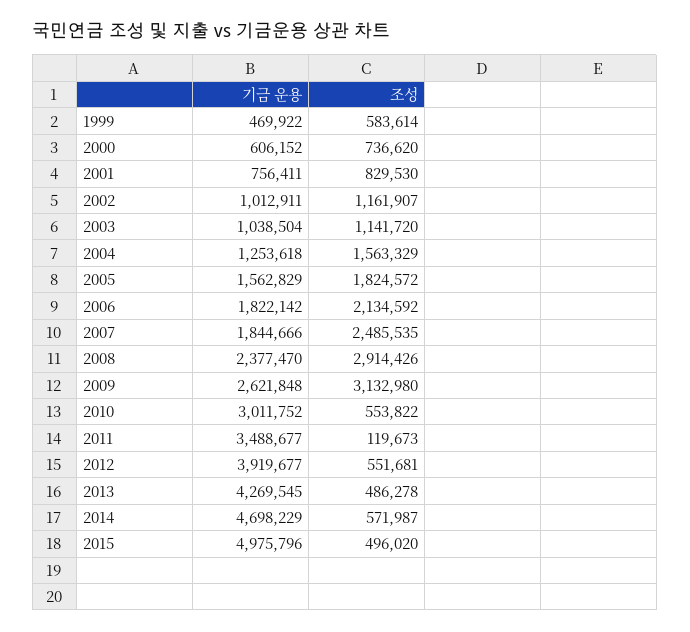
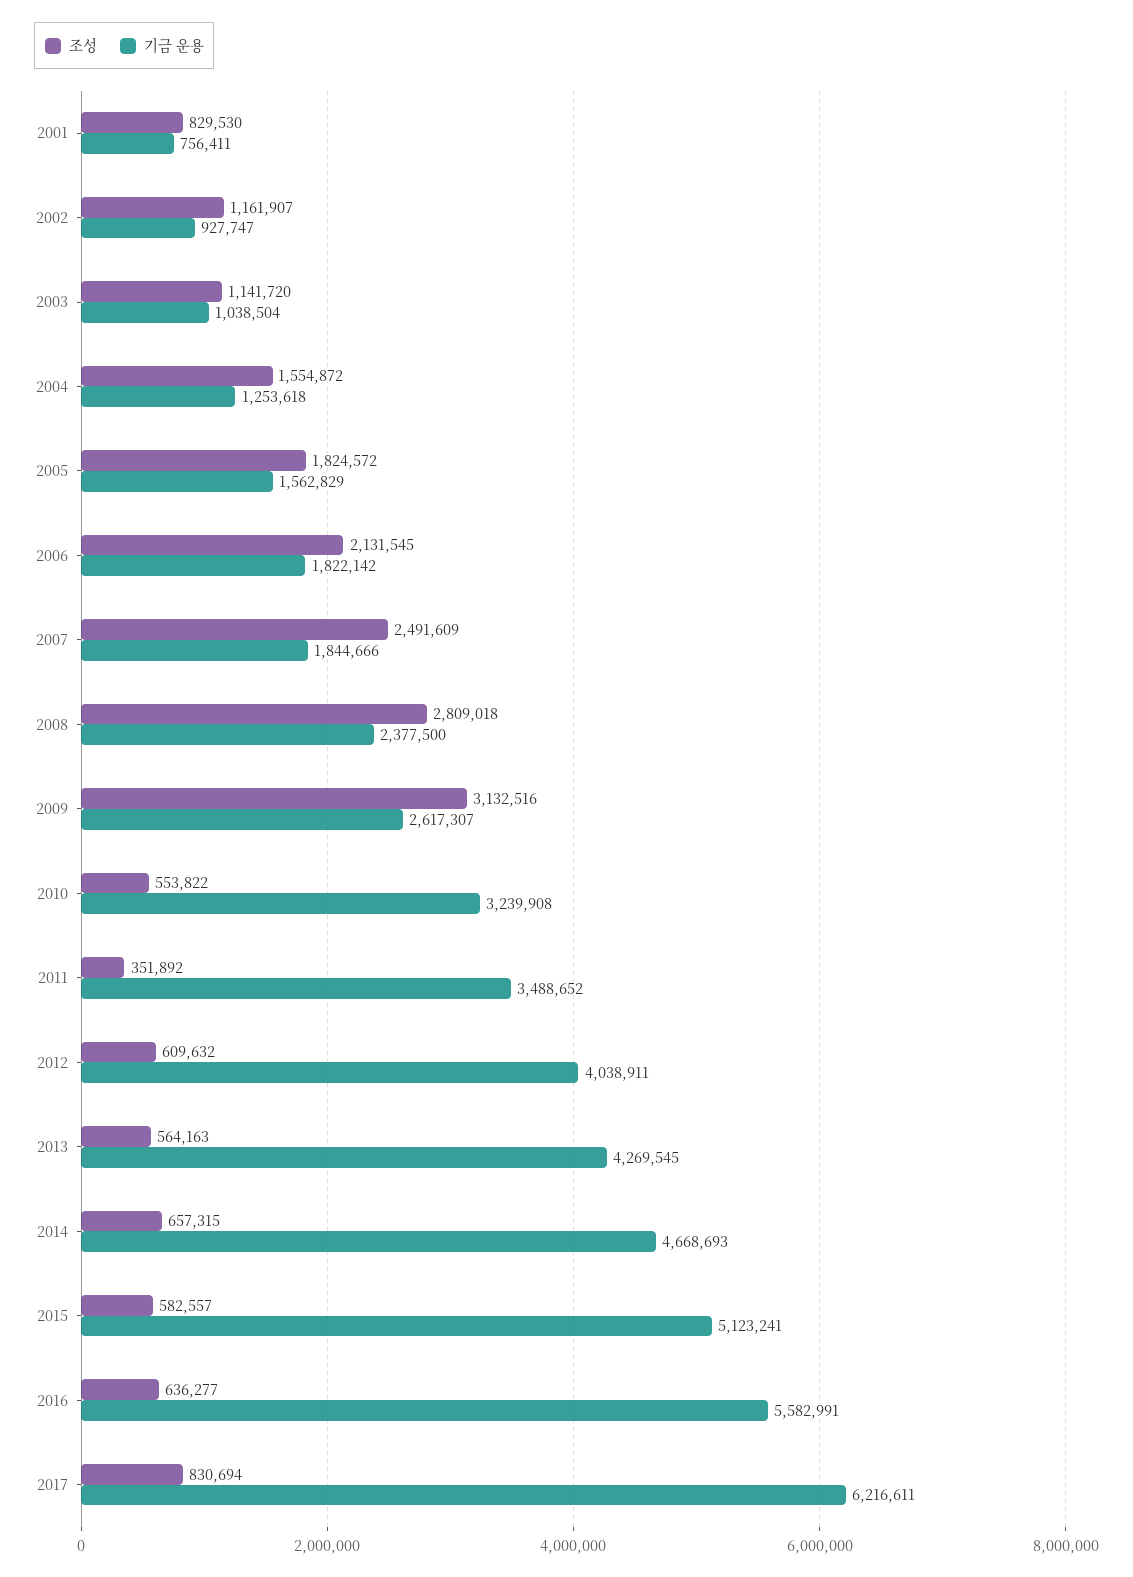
기금 운용, 1999: 469922 -> none
조성, 1999: 583614 -> none
기금 운용, 2000: 606152 -> none
조성, 2000: 736620 -> none
기금 운용, 2002: 1012911 -> 927747
조성, 2004: 1563329 -> 1554872
조성, 2006: 2134592 -> 2131545
조성, 2007: 2485535 -> 2491609
기금 운용, 2008: 2377470 -> 2377500
조성, 2008: 2914426 -> 2809018
기금 운용, 2009: 2621848 -> 2617307
조성, 2009: 3132980 -> 3132516
기금 운용, 2010: 3011752 -> 3239908
기금 운용, 2011: 3488677 -> 3488652
조성, 2011: 119673 -> 351892
기금 운용, 2012: 3919677 -> 4038911
조성, 2012: 551681 -> 609632
조성, 2013: 486278 -> 564163
기금 운용, 2014: 4698229 -> 4668693
조성, 2014: 571987 -> 657315
기금 운용, 2015: 4975796 -> 5123241
조성, 2015: 496020 -> 582557
조성, 2016: none -> 636277
기금 운용, 2016: none -> 5582991
조성, 2017: none -> 830694
기금 운용, 2017: none -> 6216611

